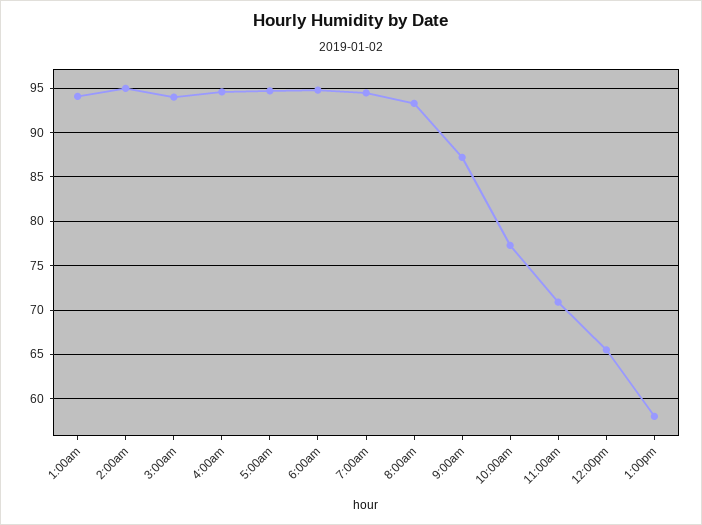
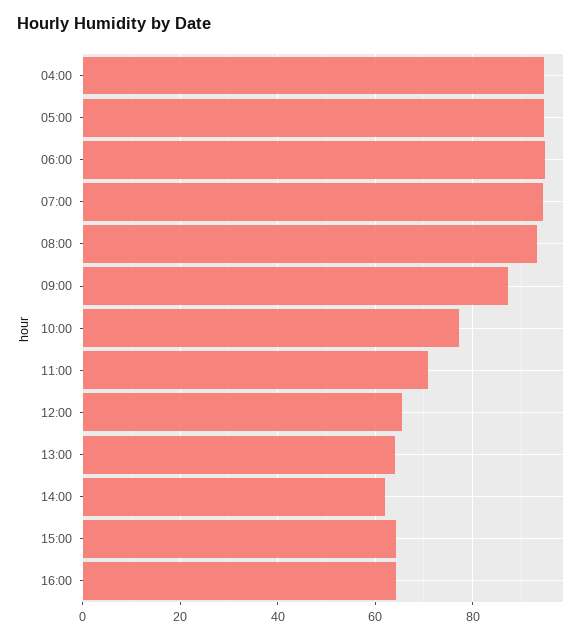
1:00am: 94 -> none
2:00am: 95 -> none
3:00am: 94 -> none
1:00pm: 58 -> 64
14:00: none -> 62
15:00: none -> 64
16:00: none -> 64

